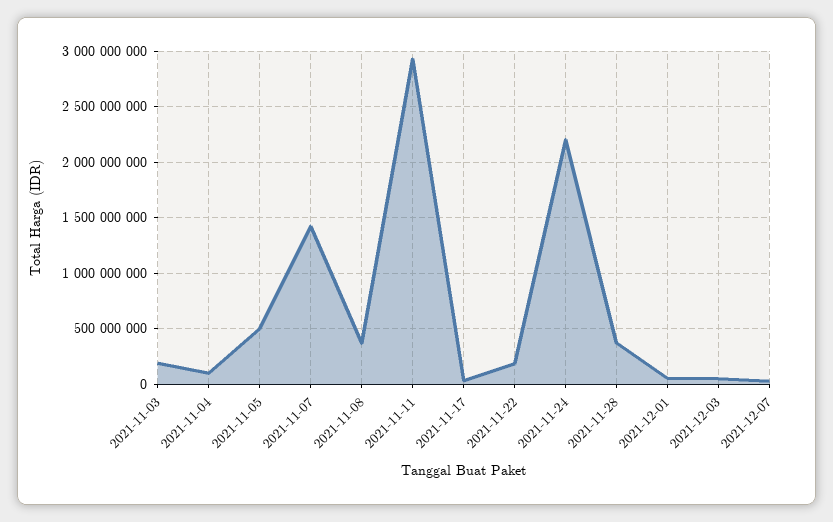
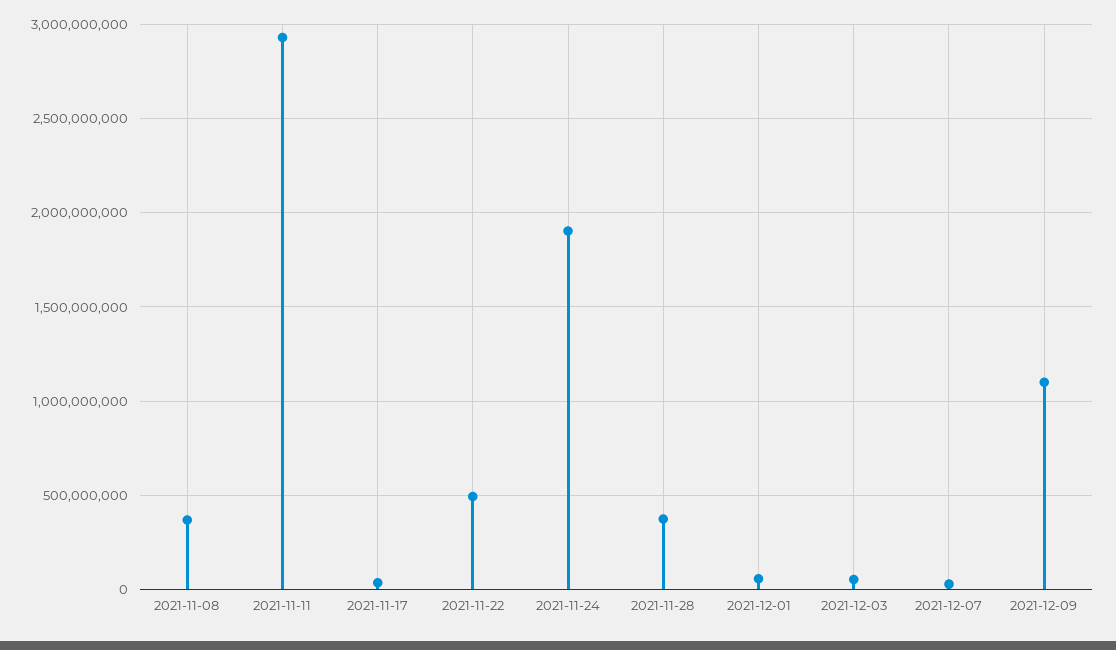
2021-11-03: 200000000 -> none
2021-11-04: 100000000 -> none
2021-11-05: 500000000 -> none
2021-11-07: 1400000000 -> none
2021-11-22: 200000000 -> 500000000
2021-11-24: 2200000000 -> 1900000000
2021-12-09: none -> 1100000000

